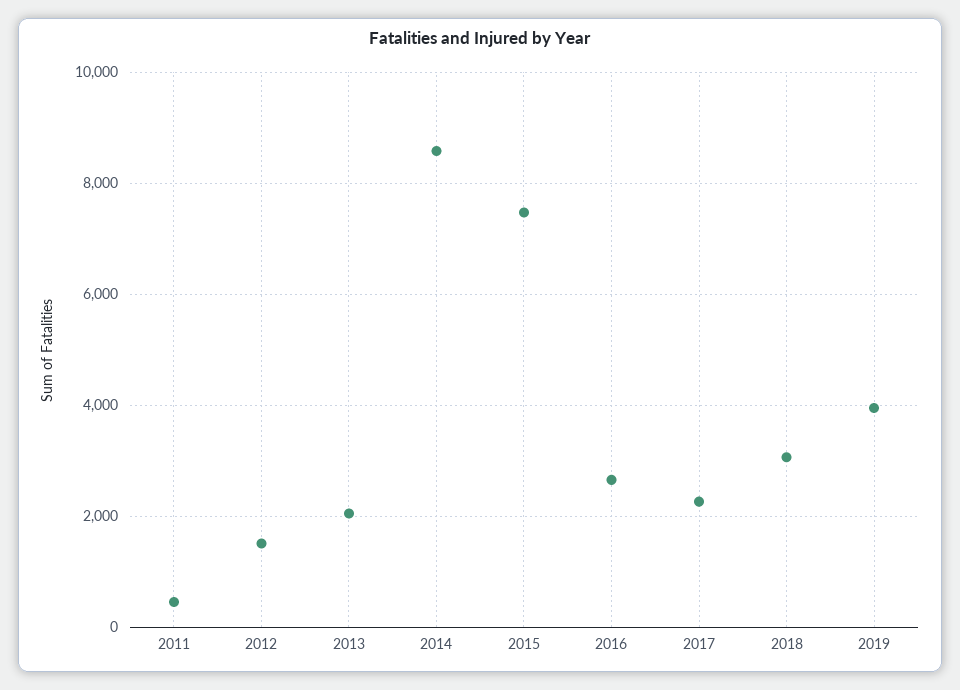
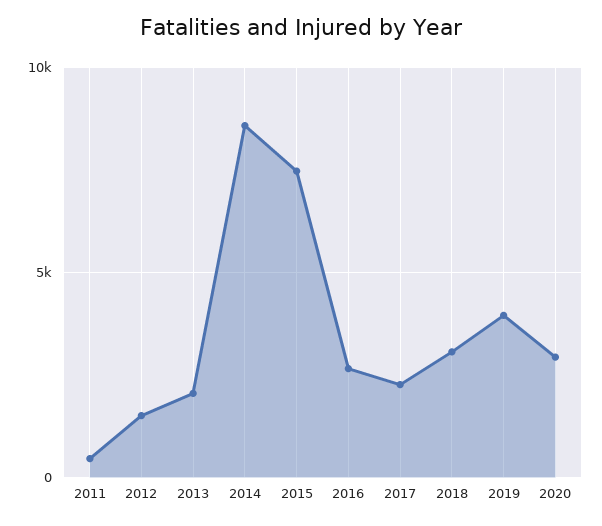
2020: none -> 3000

